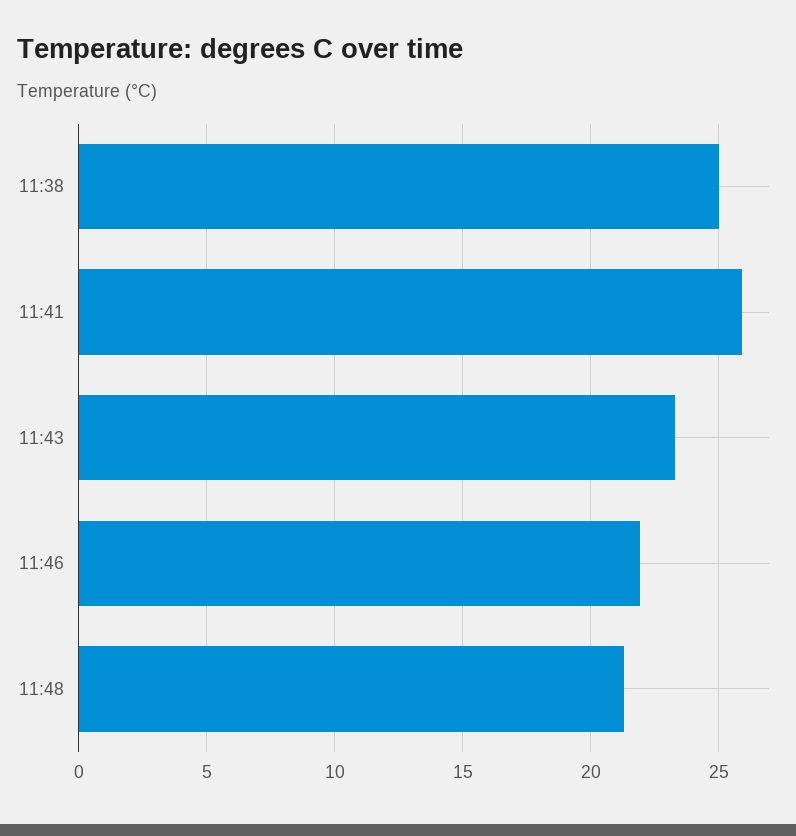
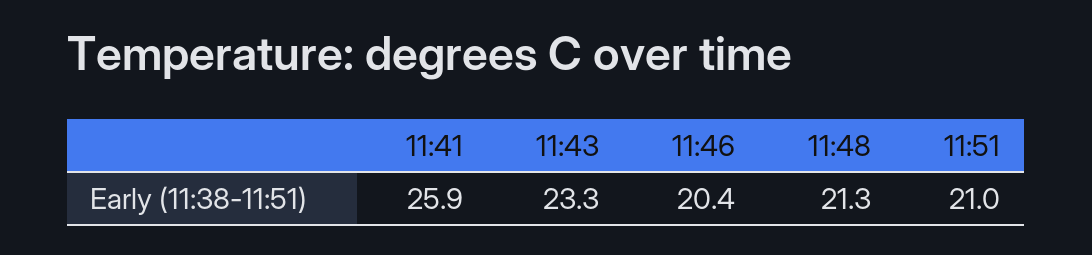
11:38: 25 -> none
11:46: 22 -> 20.4
11:51: none -> 21

